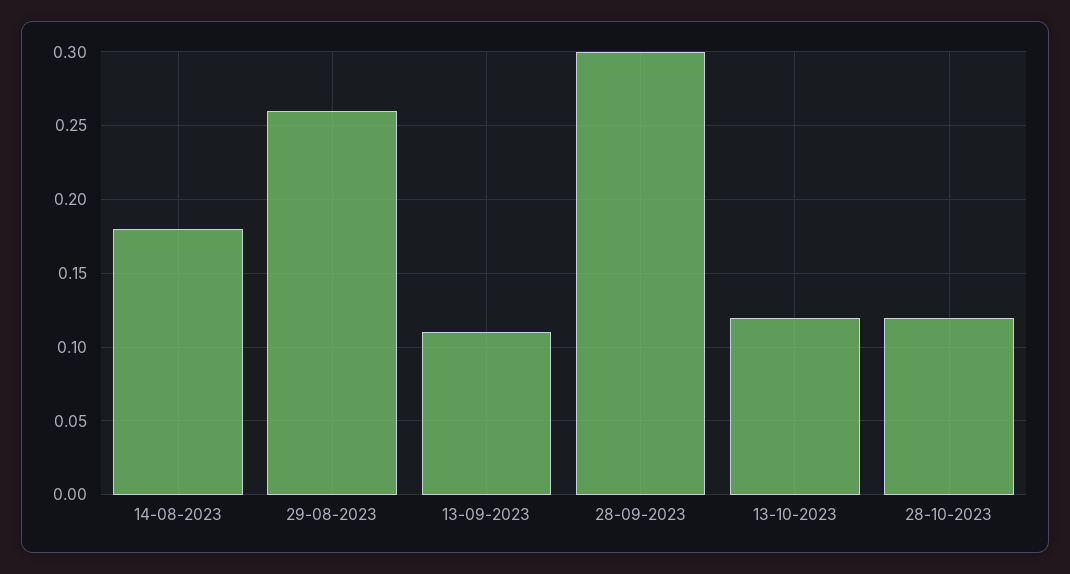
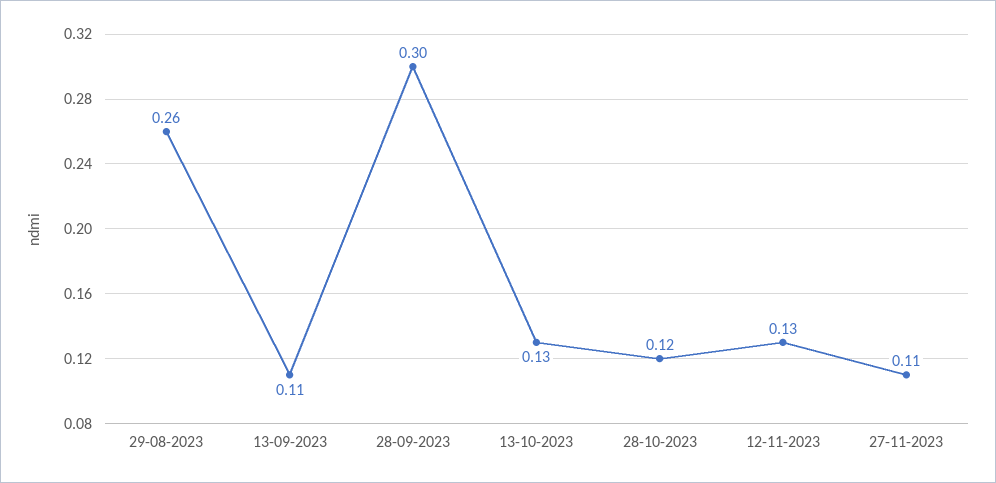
14-08-2023: 0.18 -> none
13-10-2023: 0.12 -> 0.13
12-11-2023: none -> 0.13
27-11-2023: none -> 0.11

